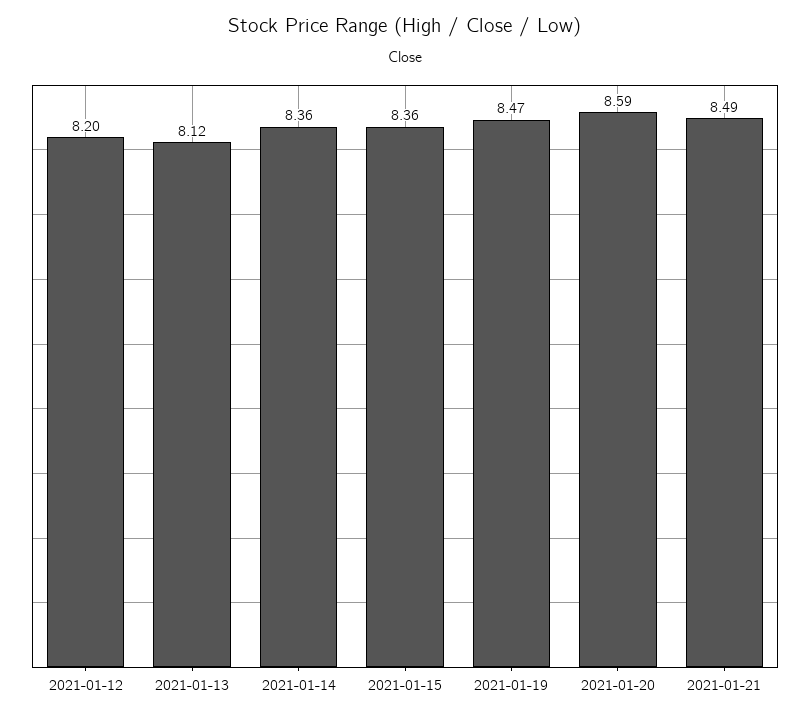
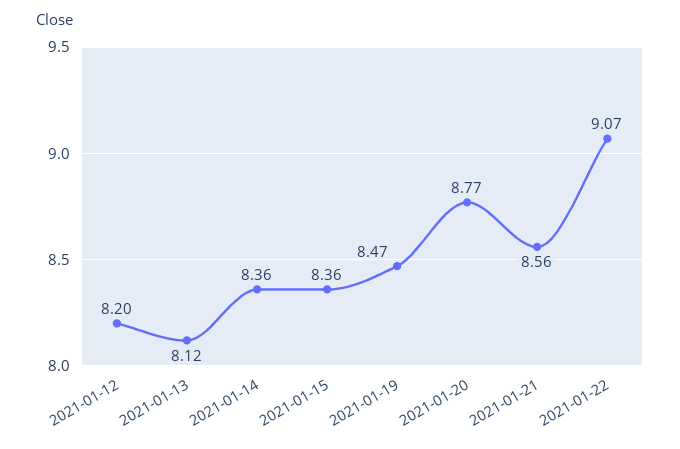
2021-01-20: 8.59 -> 8.77
2021-01-21: 8.49 -> 8.56
2021-01-22: none -> 9.07

